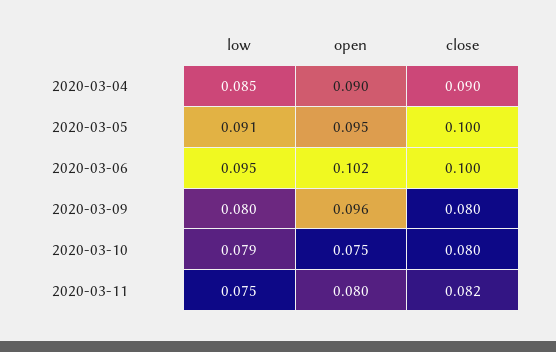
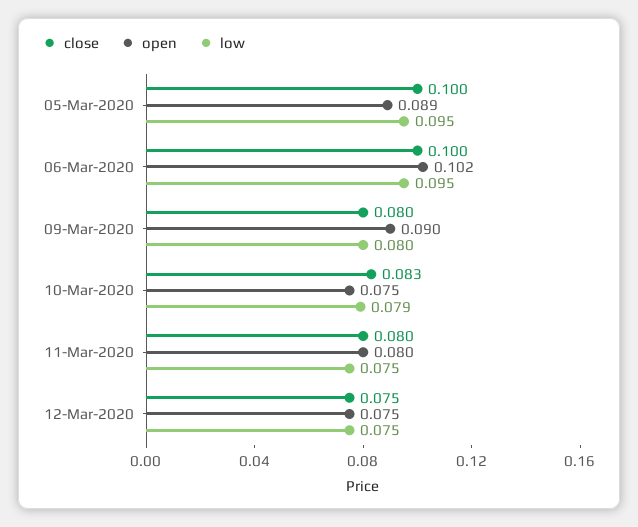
low, 2020-03-04: 0.085 -> none
open, 2020-03-04: 0.09 -> none
close, 2020-03-04: 0.09 -> none
low, 2020-03-05: 0.091 -> 0.095
open, 2020-03-05: 0.095 -> 0.089
open, 2020-03-09: 0.096 -> 0.09
close, 2020-03-10: 0.08 -> 0.083
close, 2020-03-11: 0.082 -> 0.08
close, 12-Mar-2020: none -> 0.075
open, 12-Mar-2020: none -> 0.075
low, 12-Mar-2020: none -> 0.075

